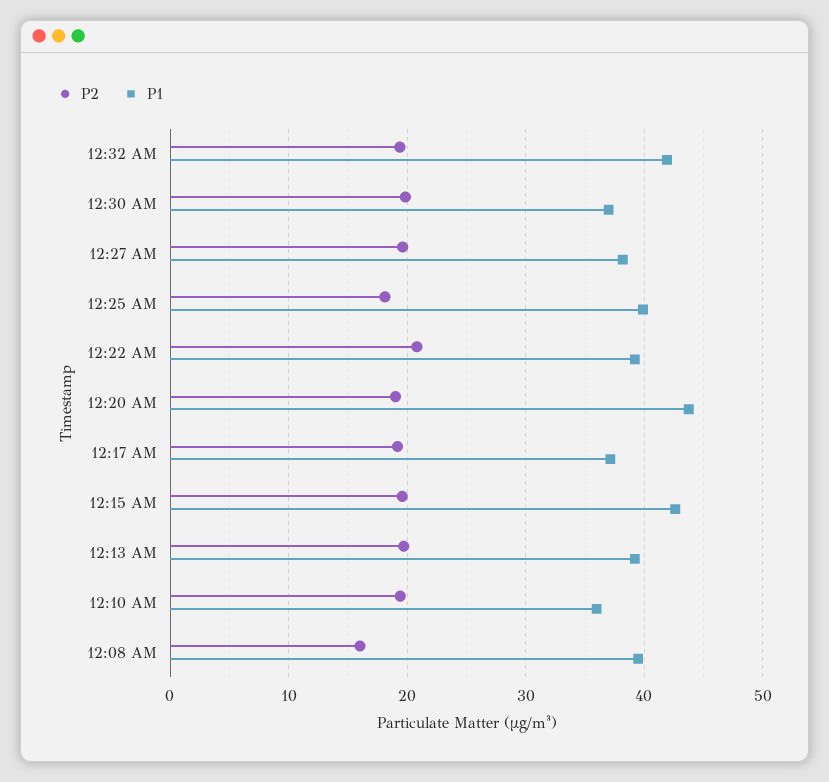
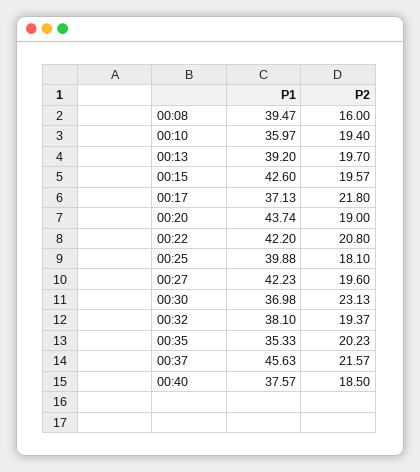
P1, 12:32 AM: 42 -> 38.1
P2, 12:30 AM: 20 -> 23.13
P1, 12:27 AM: 38 -> 42.23
P1, 12:22 AM: 39 -> 42.2
P2, 12:17 AM: 19 -> 21.8
P1, 00:35: none -> 35.33
P2, 00:35: none -> 20.23
P1, 00:37: none -> 45.63
P2, 00:37: none -> 21.57
P1, 00:40: none -> 37.57
P2, 00:40: none -> 18.5

